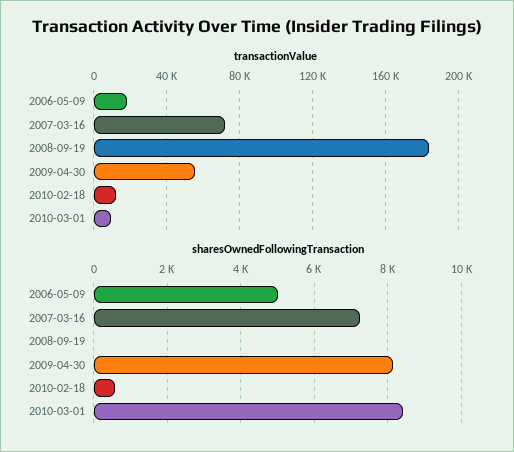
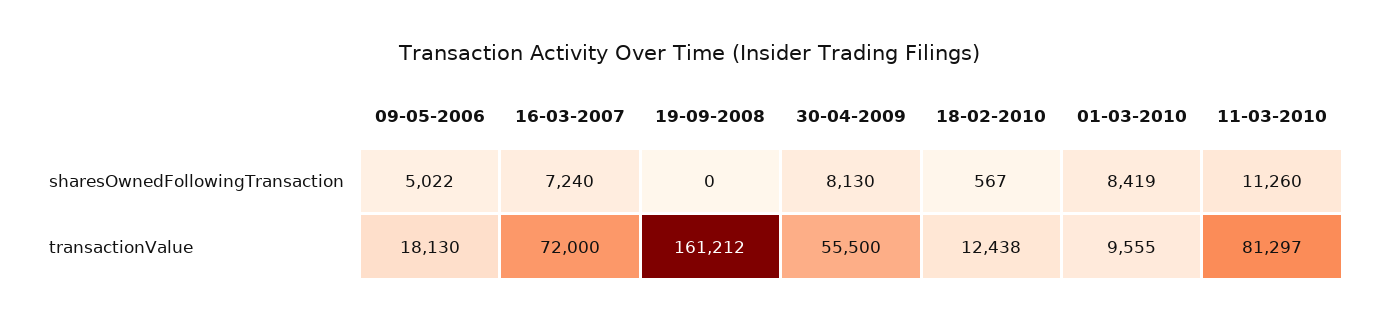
transactionValue, 2008-09-19: 185000 -> 161212
sharesOwnedFollowingTransaction, 11-03-2010: none -> 11260
transactionValue, 11-03-2010: none -> 81297

